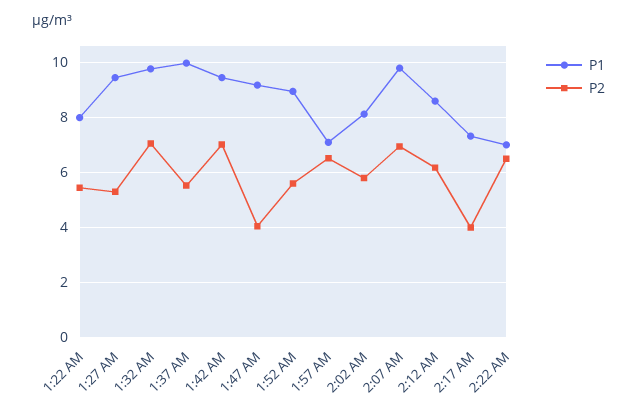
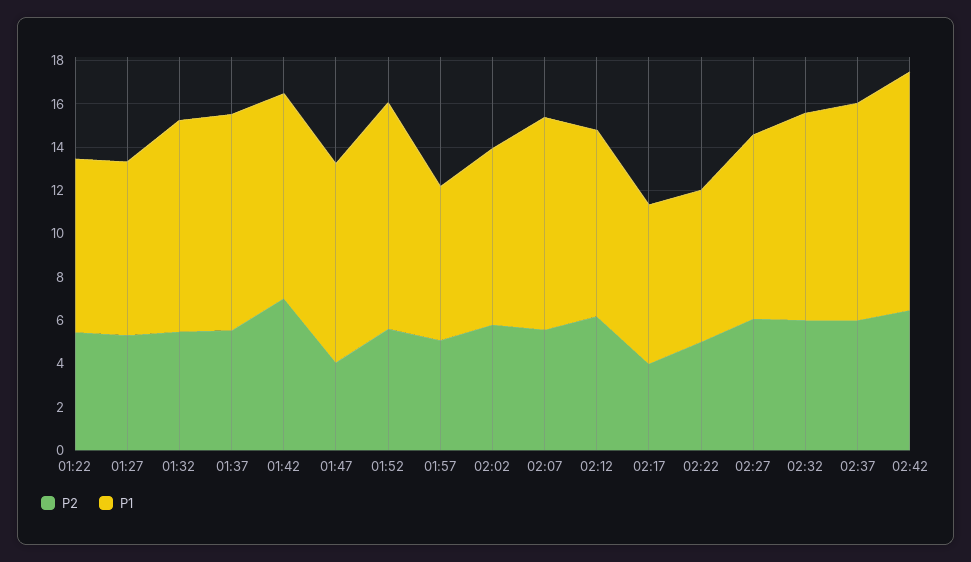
P1, 1:27 AM: 9.5 -> 8
P2, 1:32 AM: 7 -> 5.5
P1, 1:52 AM: 9 -> 10.5
P2, 1:57 AM: 6.5 -> 5
P2, 2:07 AM: 7 -> 5.5
P2, 2:22 AM: 6.5 -> 5
P2, 02:27: none -> 6
P1, 02:27: none -> 8.5
P2, 02:32: none -> 6
P1, 02:32: none -> 9.5
P2, 02:37: none -> 6
P1, 02:37: none -> 10
P2, 02:42: none -> 6.5
P1, 02:42: none -> 11

